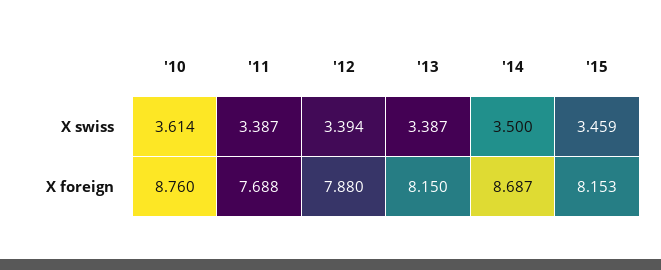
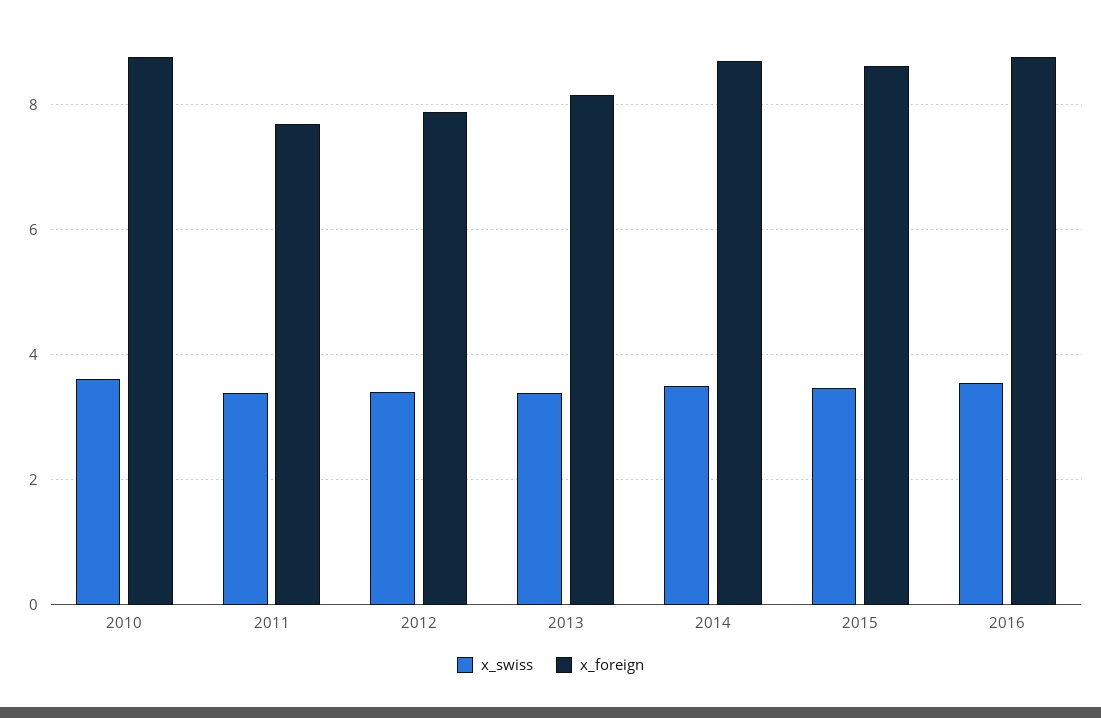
X foreign, '15: 8.153 -> 8.6
X swiss, 2016: none -> 3.6
X foreign, 2016: none -> 8.8

